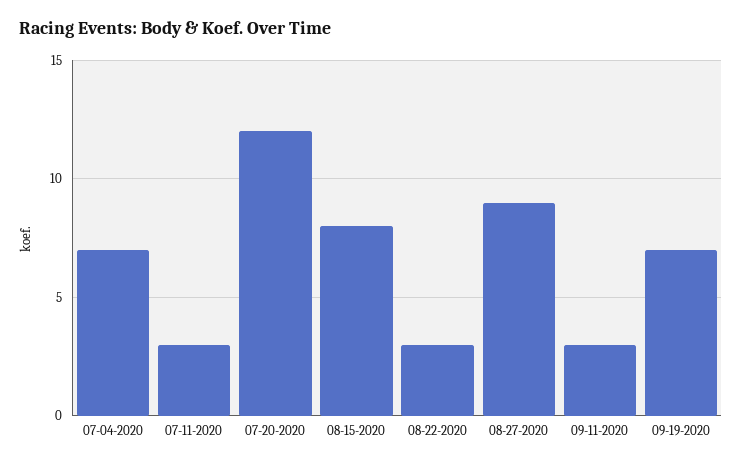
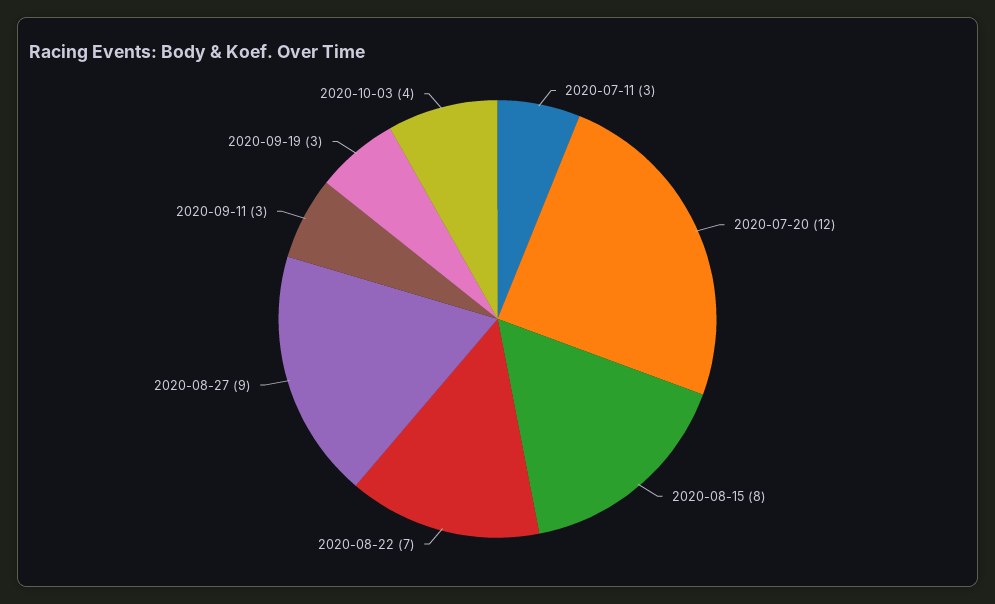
07-04-2020: 7 -> none
08-22-2020: 3 -> 7
09-19-2020: 7 -> 3
2020-10-03: none -> 4

